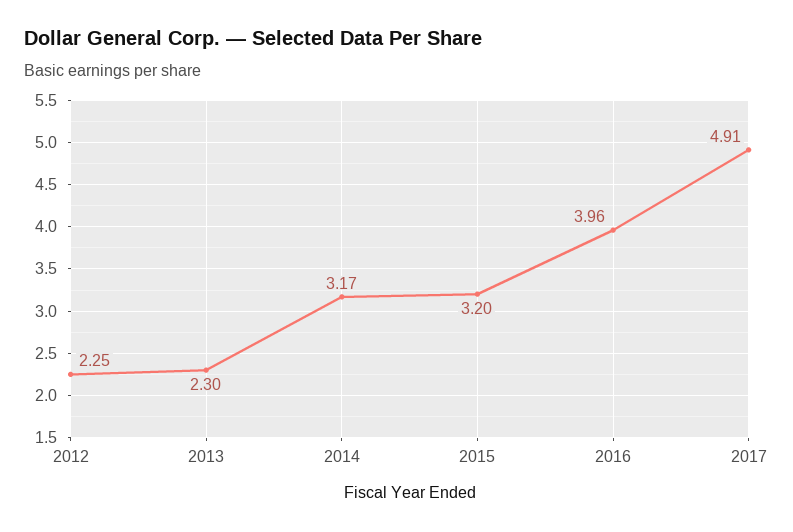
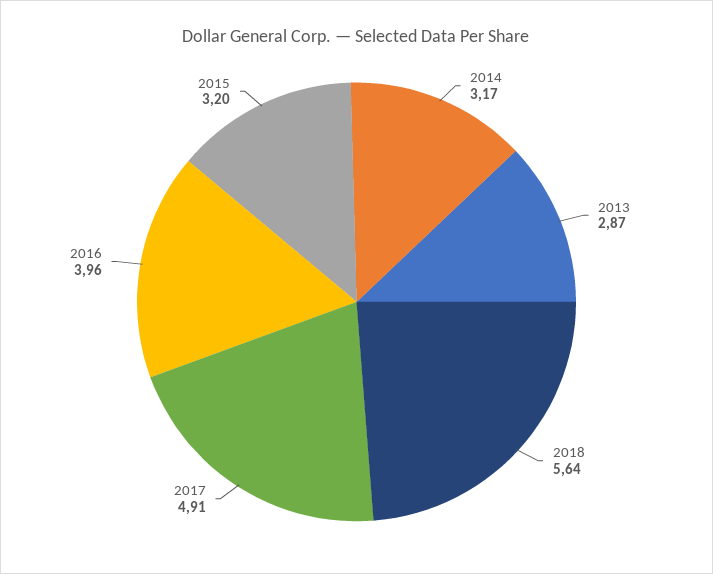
2012: 2.25 -> none
2013: 2.3 -> 2.87
2018: none -> 5.64

